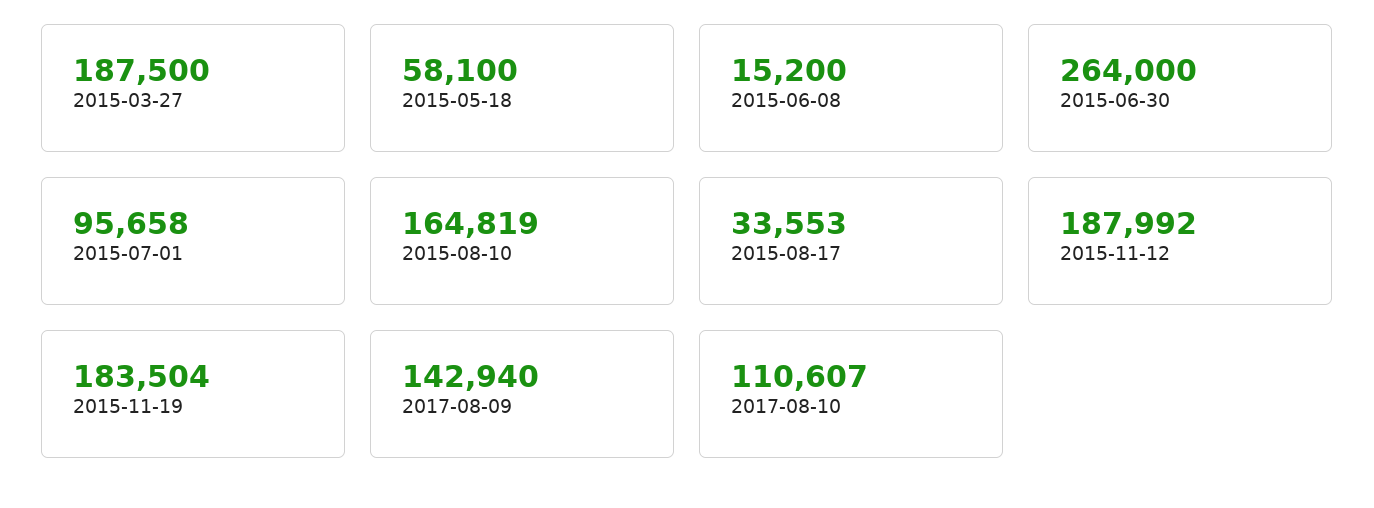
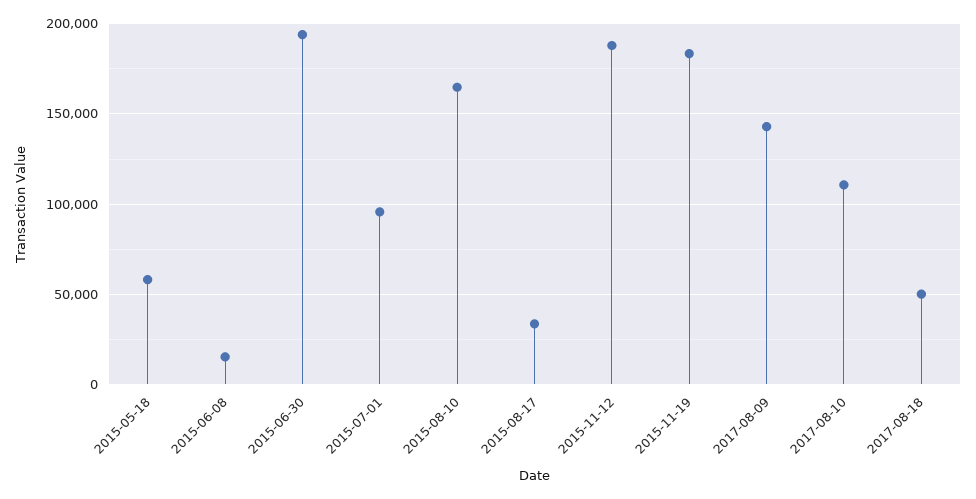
2015-03-27: 187500 -> none
2015-06-30: 264000 -> 195000
2017-08-18: none -> 50000

